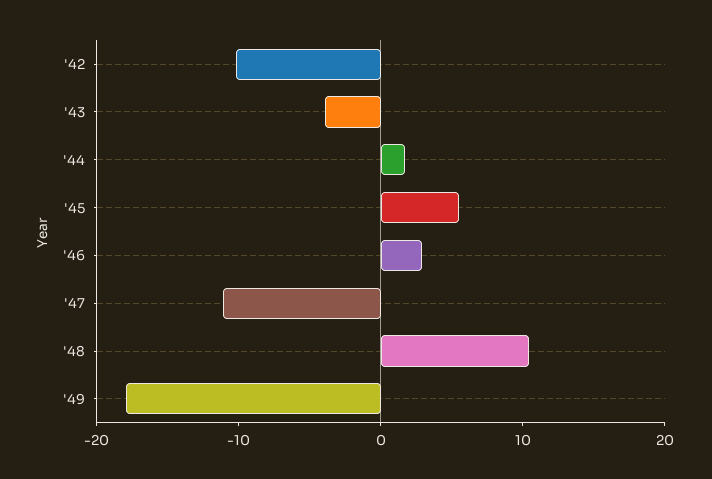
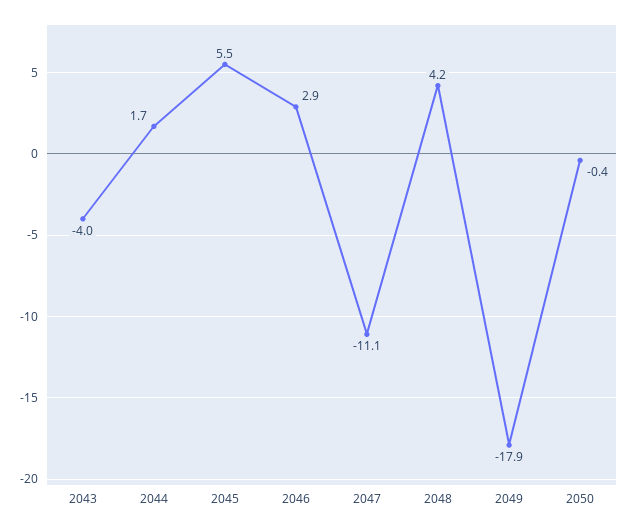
'42: -10 -> none
'48: 10 -> 4.2
2050: none -> -0.4

